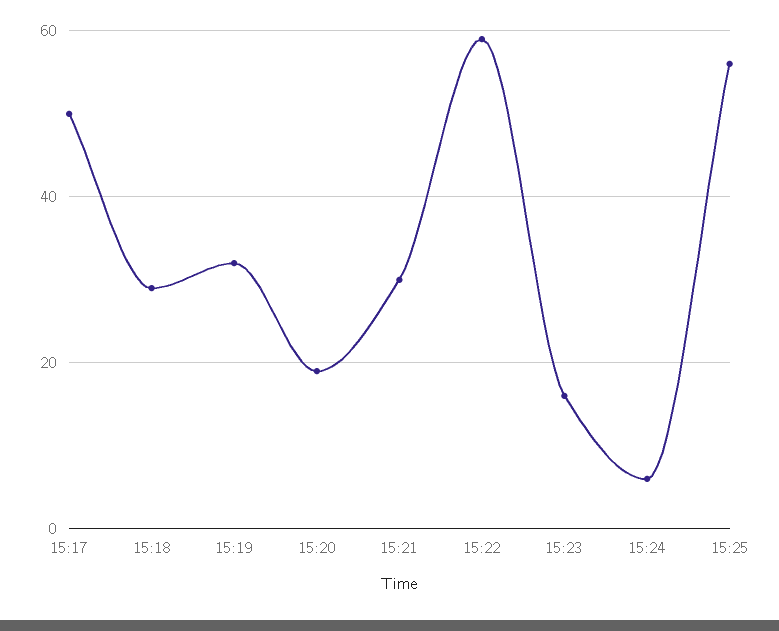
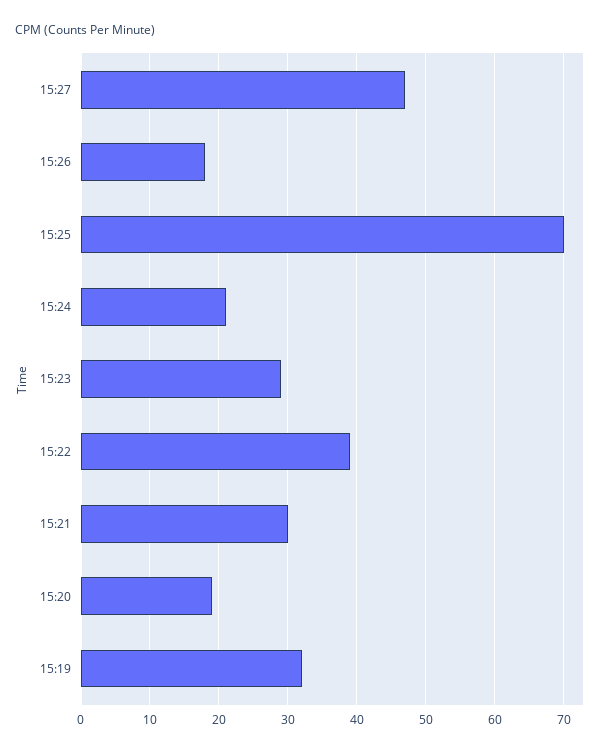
15:17: 50 -> none
15:18: 30 -> none
15:22: 60 -> 39
15:23: 15 -> 29
15:24: 5 -> 21
15:25: 55 -> 70
15:27: none -> 47
15:26: none -> 18

